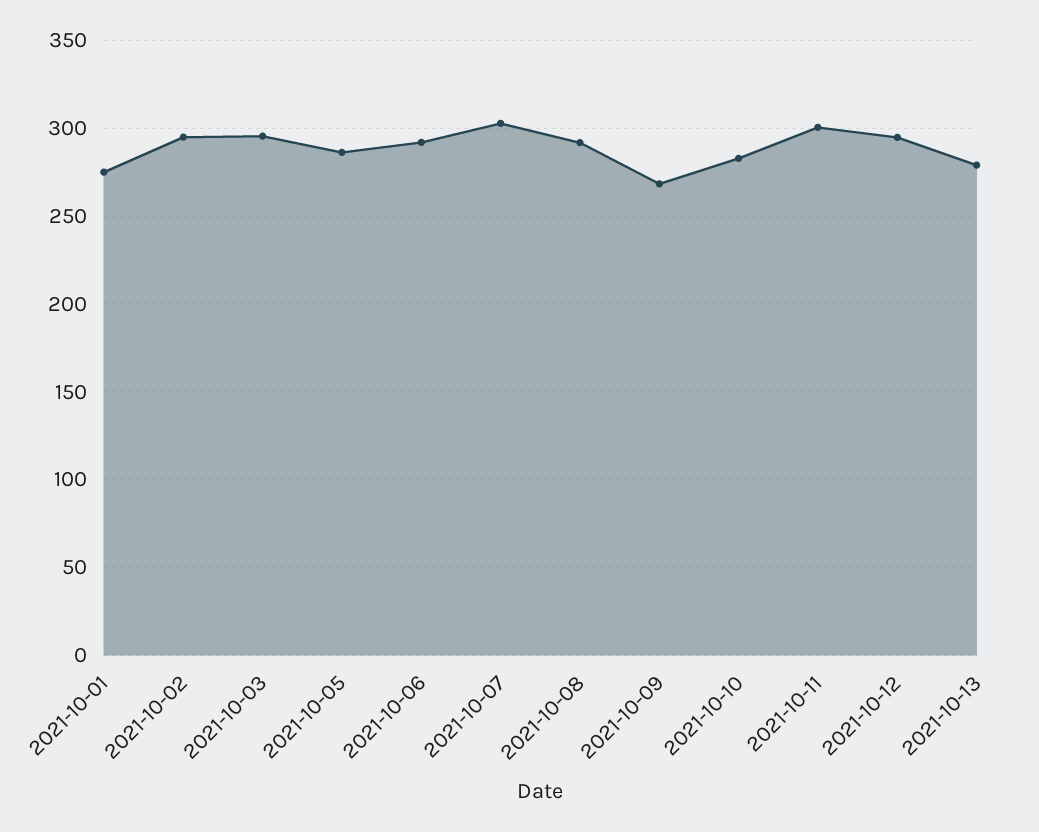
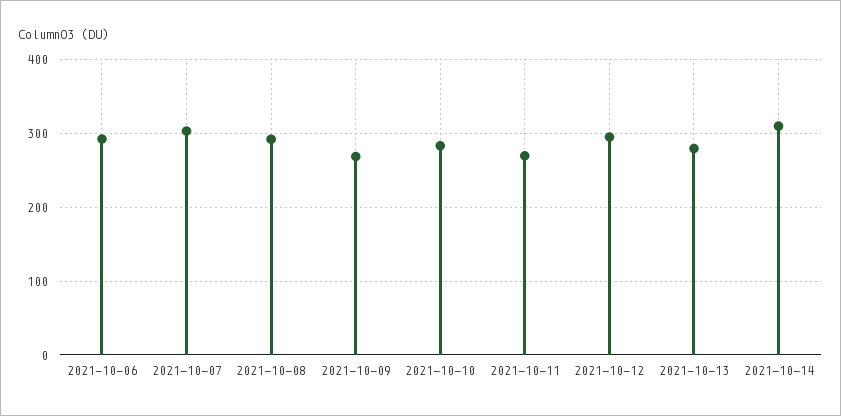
2021-10-01: 275 -> none
2021-10-02: 295 -> none
2021-10-03: 295 -> none
2021-10-05: 285 -> none
2021-10-11: 300 -> 270
2021-10-14: none -> 310

